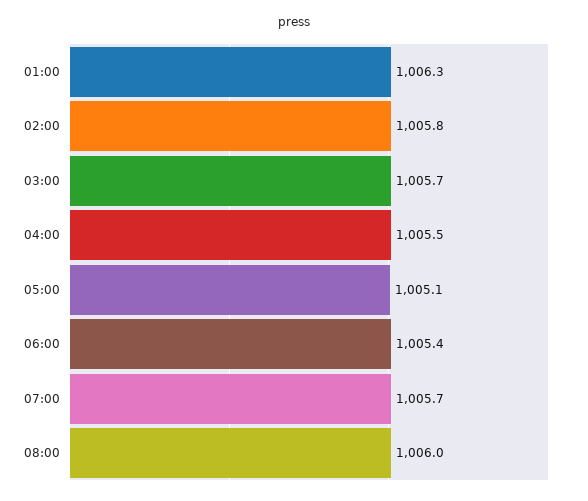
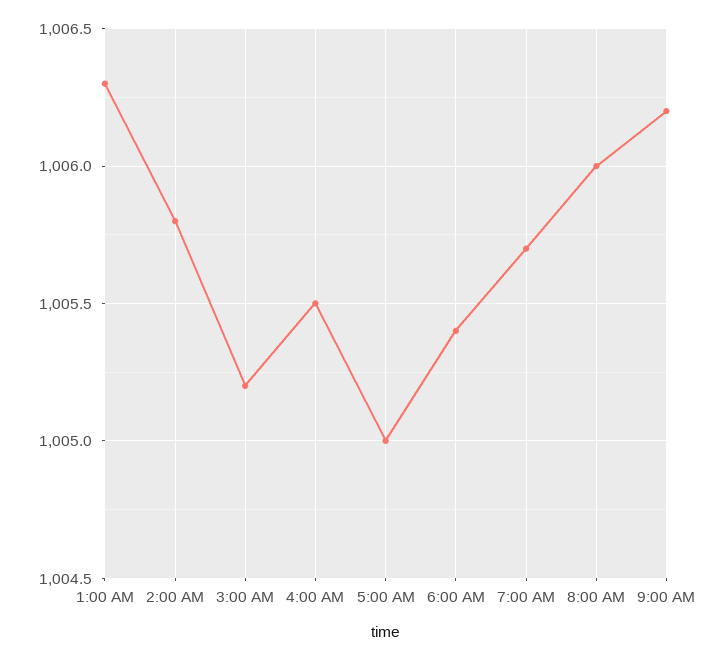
03:00: 1005.7 -> 1005.2
05:00: 1005.1 -> 1005
9:00 AM: none -> 1006.2

